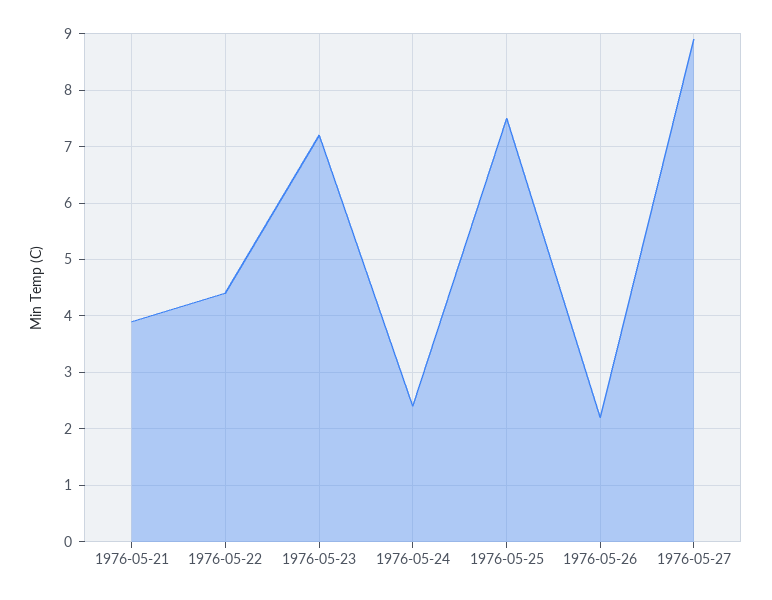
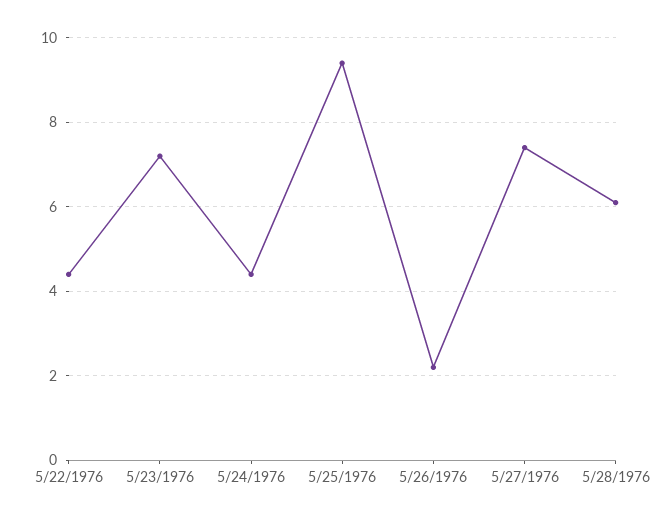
1976-05-21: 4 -> none
1976-05-24: 2.5 -> 4.5
1976-05-25: 7.5 -> 9.5
1976-05-27: 9 -> 7.5
5/28/1976: none -> 6

